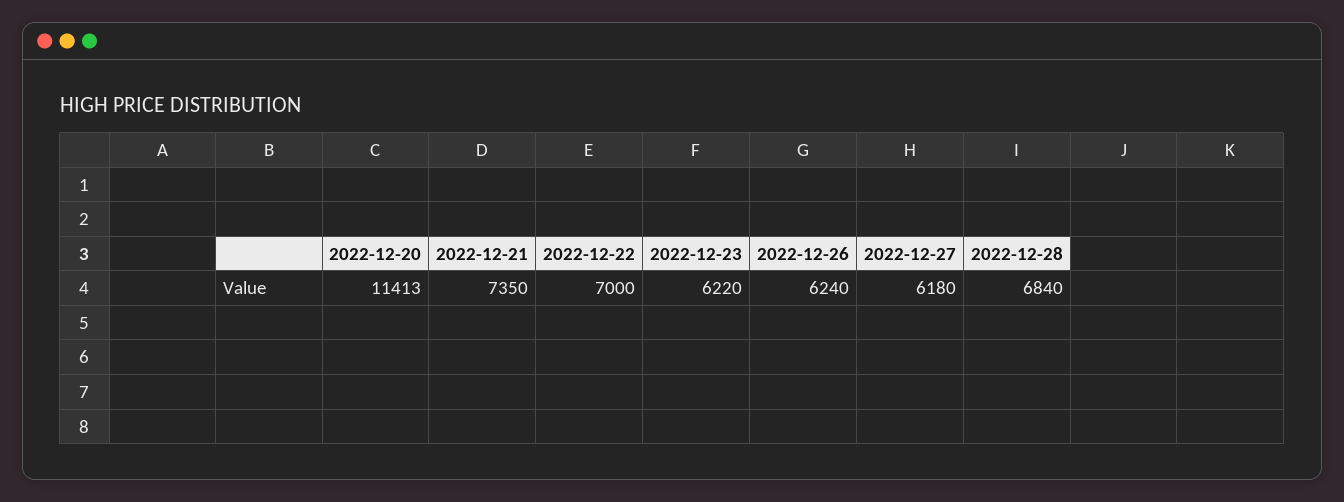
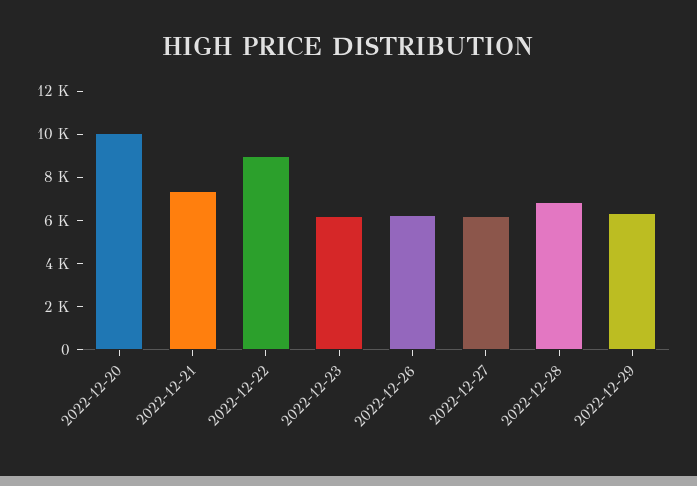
2022-12-20: 11413 -> 10000
2022-12-22: 7000 -> 9000
2022-12-29: none -> 6500

